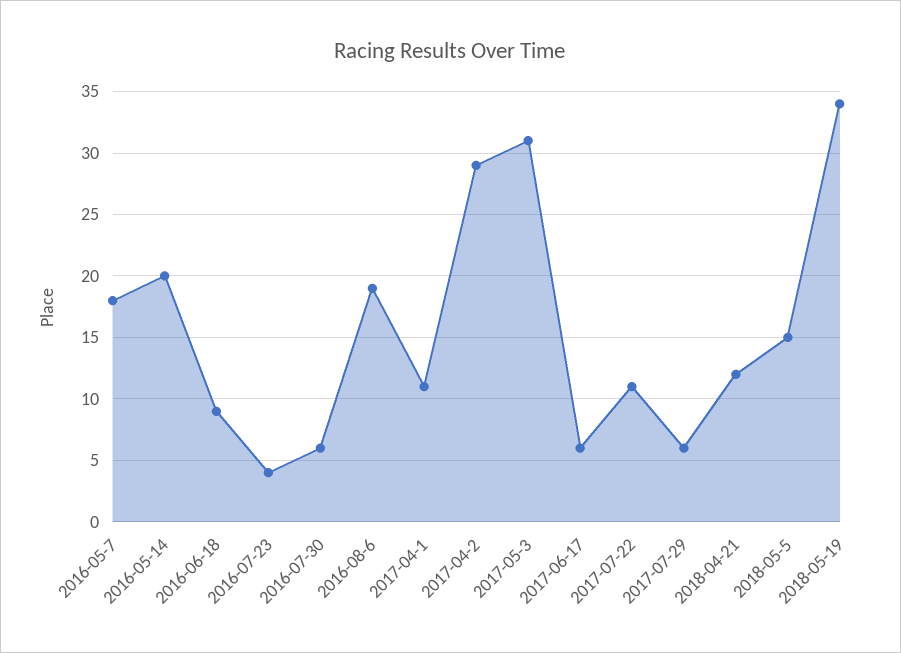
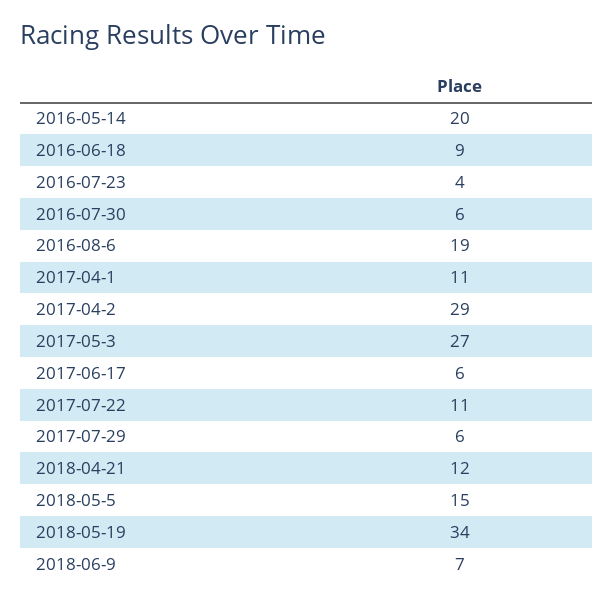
2016-05-7: 18 -> none
2017-05-3: 31 -> 27
2018-06-9: none -> 7

